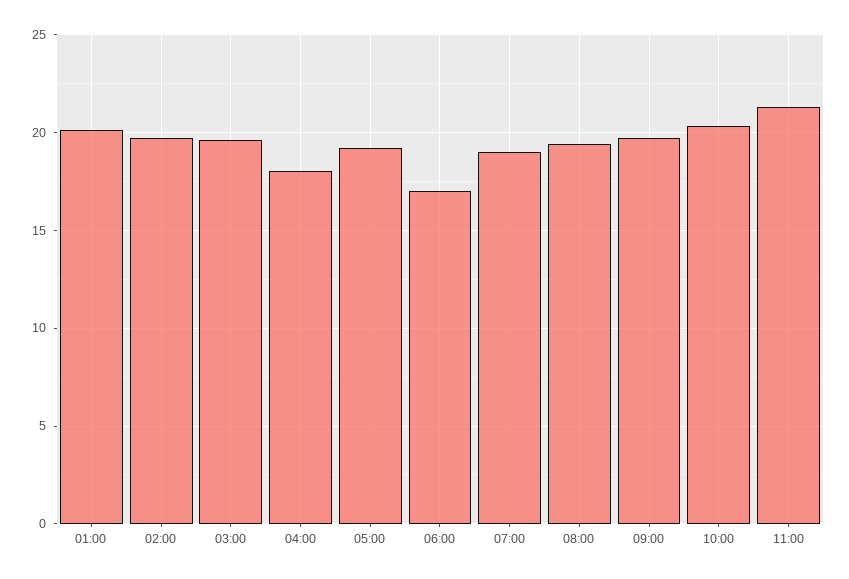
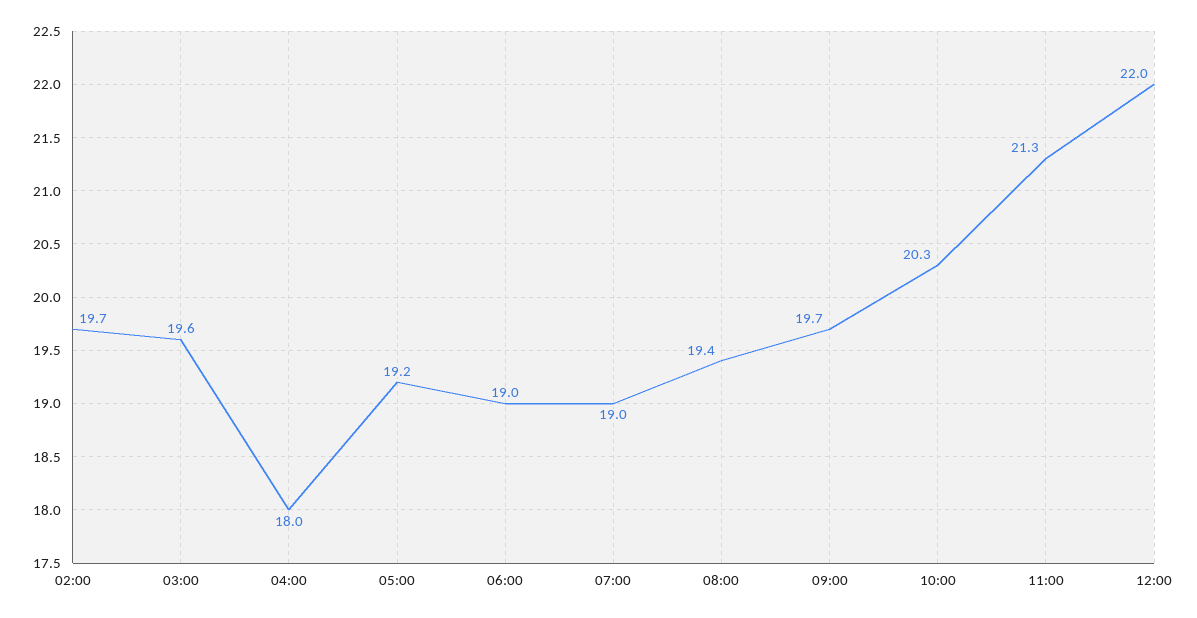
01:00: 20 -> none
06:00: 17 -> 19
12:00: none -> 22

